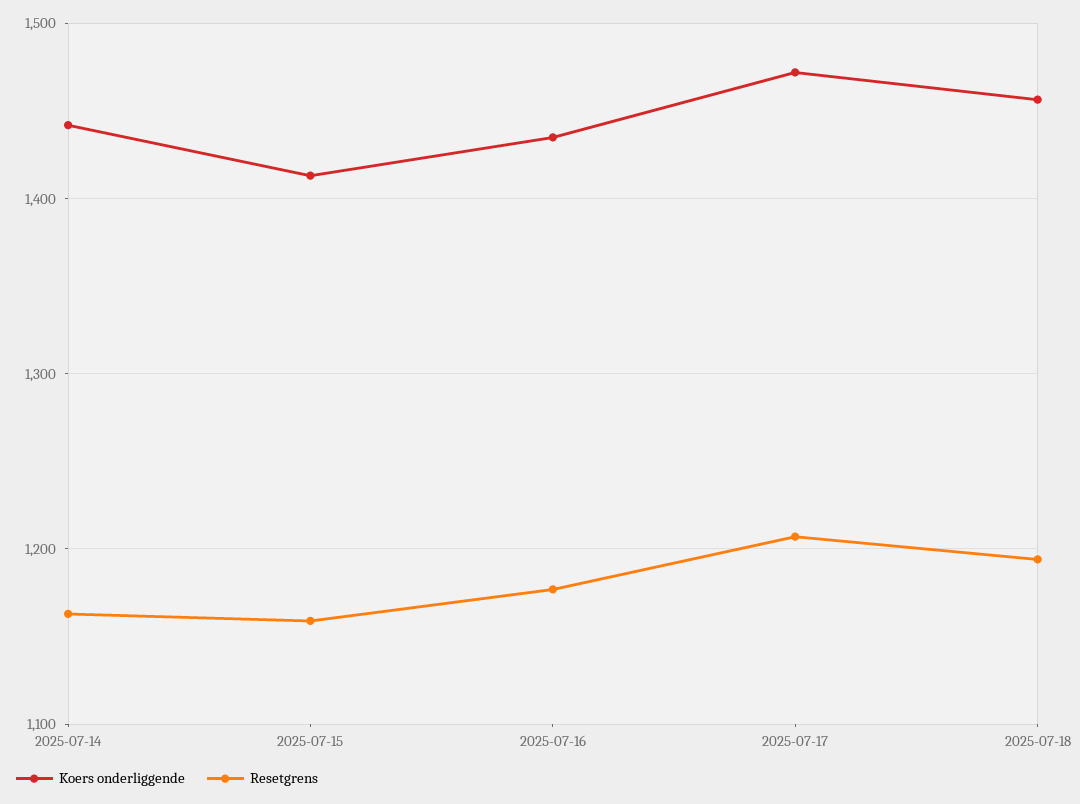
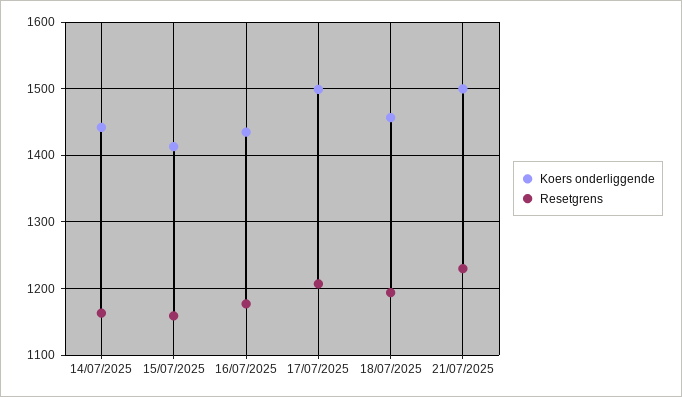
Koers onderliggende, 2025-07-17: 1470 -> 1500
Koers onderliggende, 21/07/2025: none -> 1500
Resetgrens, 21/07/2025: none -> 1230

